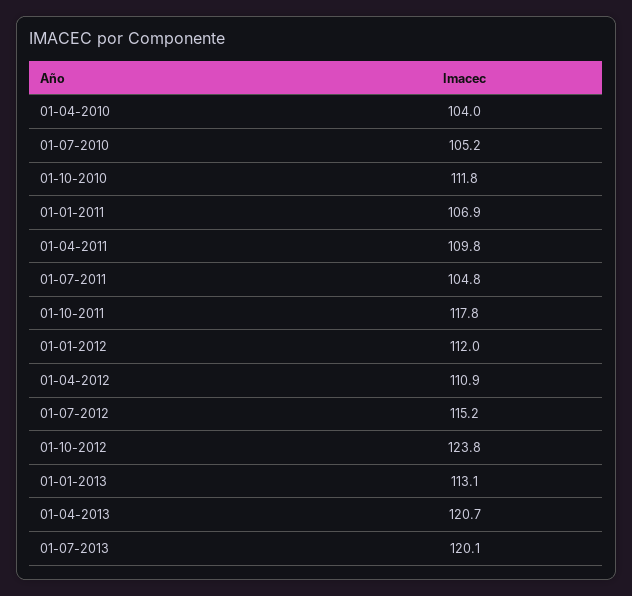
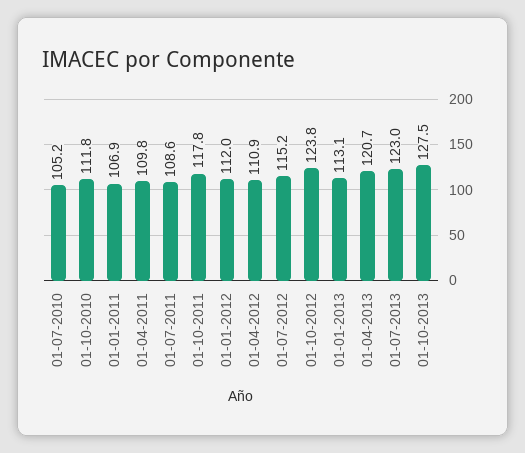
01-04-2010: 104 -> none
01-07-2011: 104.8 -> 108.6
01-07-2013: 120.1 -> 123
01-10-2013: none -> 127.5

